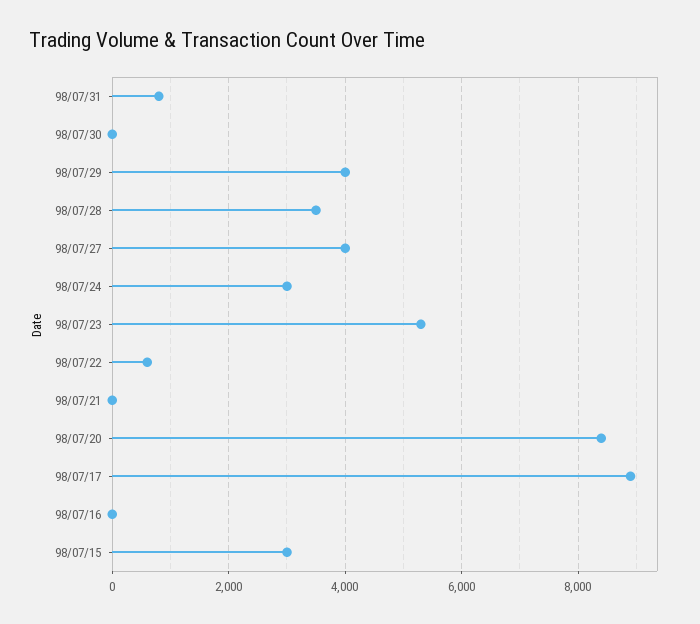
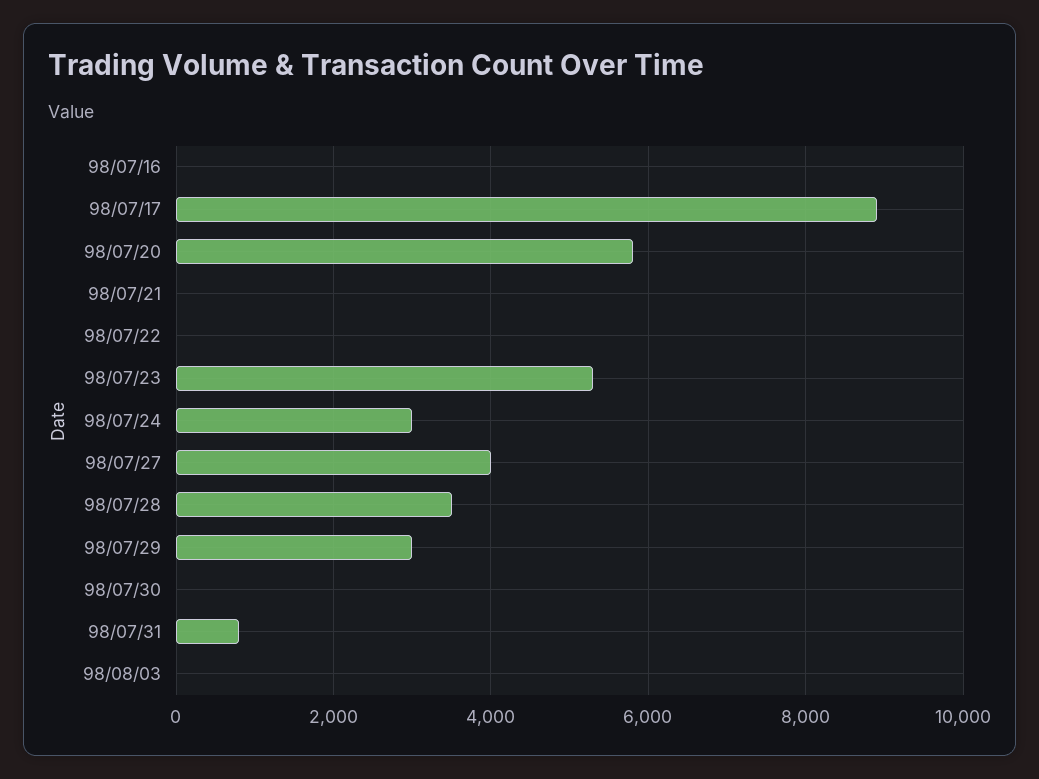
98/07/29: 4000 -> 3000
98/07/22: 600 -> 0
98/07/20: 8400 -> 5800
98/07/15: 3000 -> none
98/08/03: none -> 0

